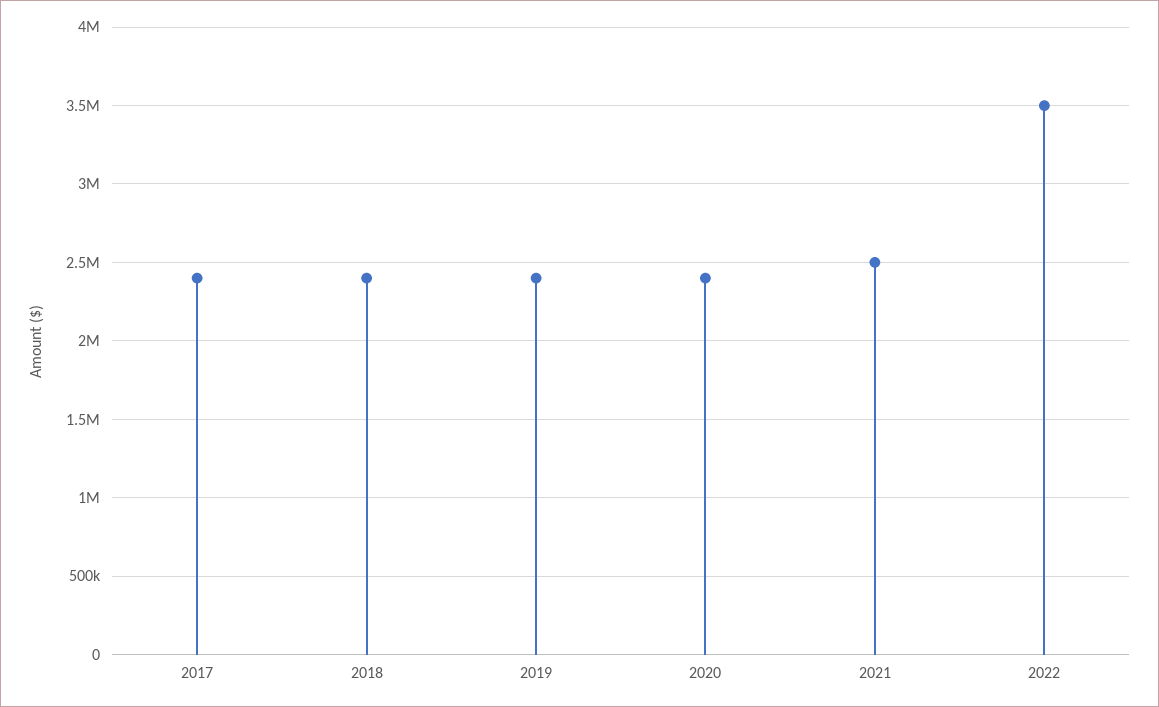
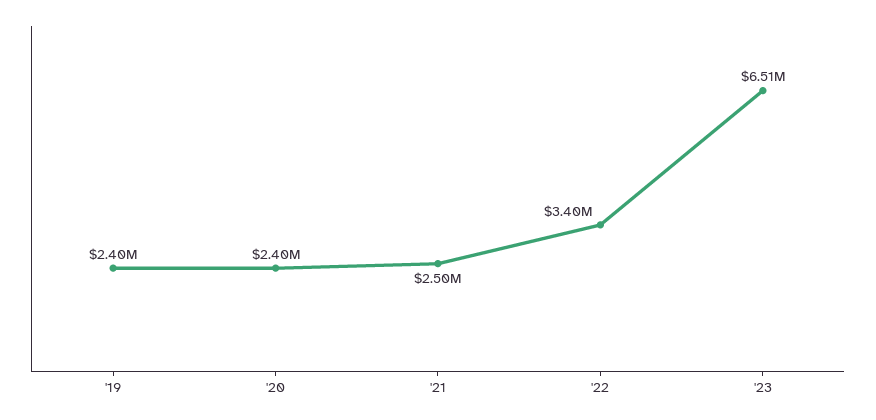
2017: 2400000 -> none
2018: 2400000 -> none
2022: 3500000 -> 3400000
'23: none -> 6510000

